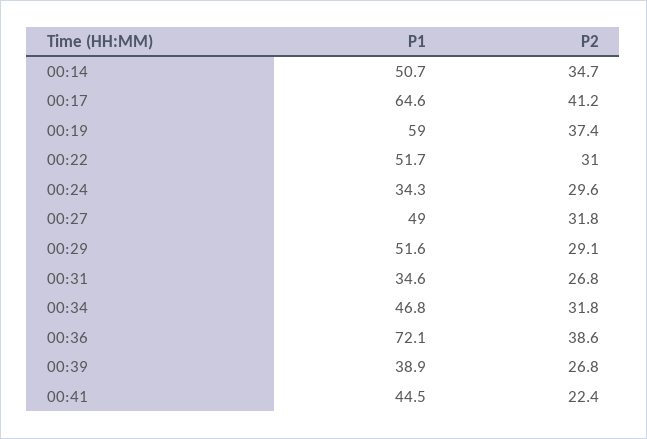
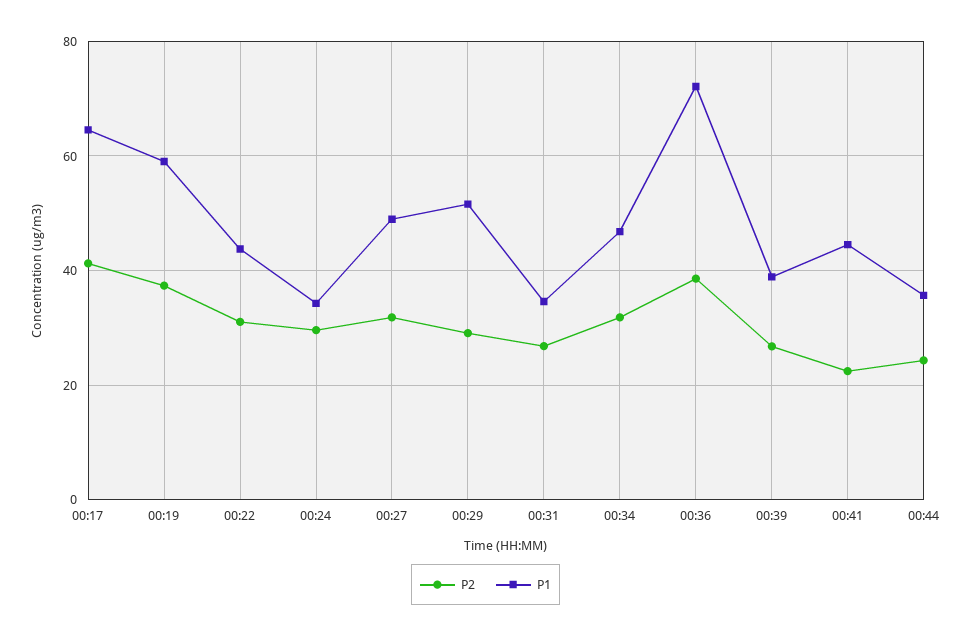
P1, 00:14: 50.7 -> none
P2, 00:14: 34.7 -> none
P1, 00:22: 51.7 -> 44
P2, 00:44: none -> 24
P1, 00:44: none -> 36

